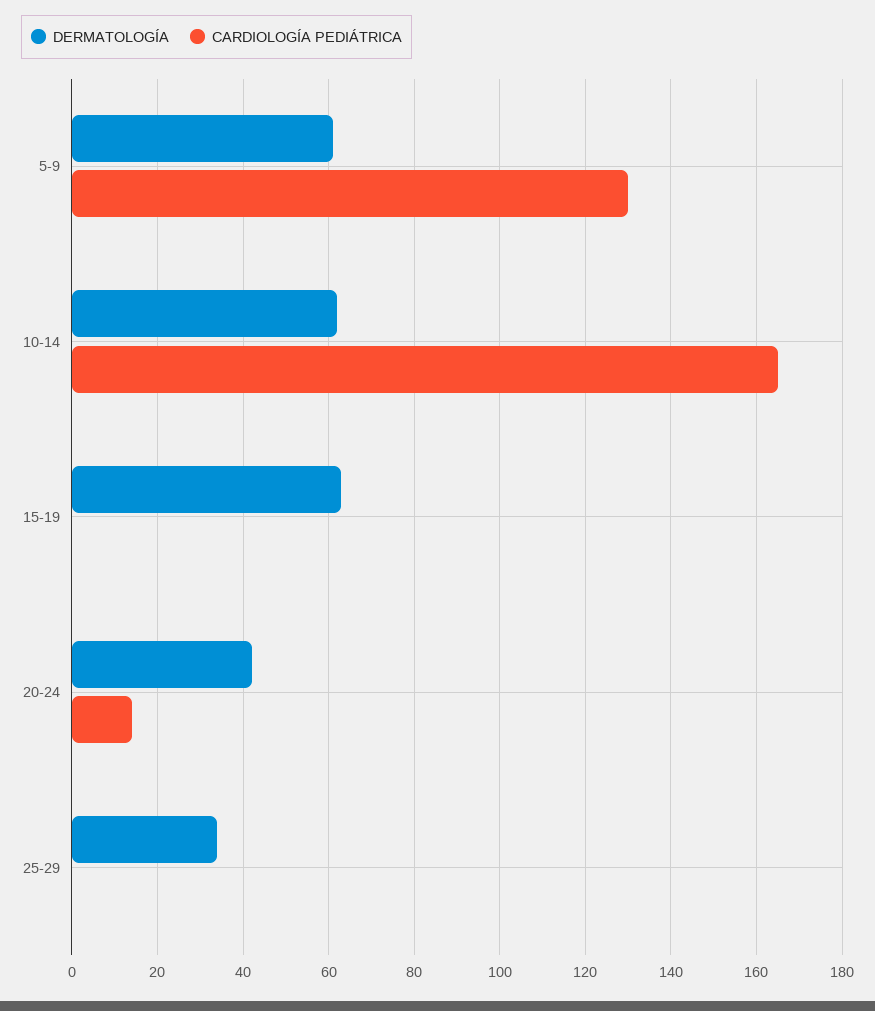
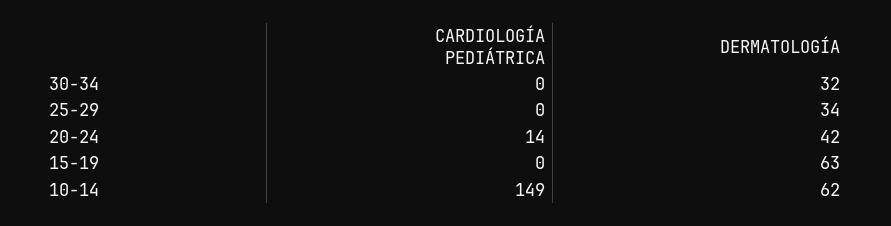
DERMATOLOGÍA, 5-9: 60 -> none
CARDIOLOGÍA PEDIÁTRICA, 5-9: 130 -> none
CARDIOLOGÍA PEDIÁTRICA, 10-14: 165 -> 149
CARDIOLOGÍA PEDIÁTRICA, 30-34: none -> 0
DERMATOLOGÍA, 30-34: none -> 32

